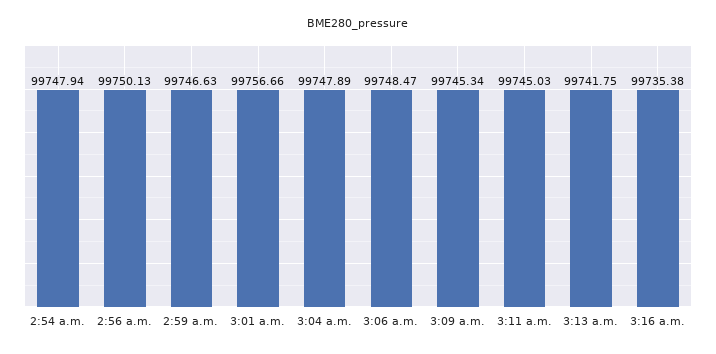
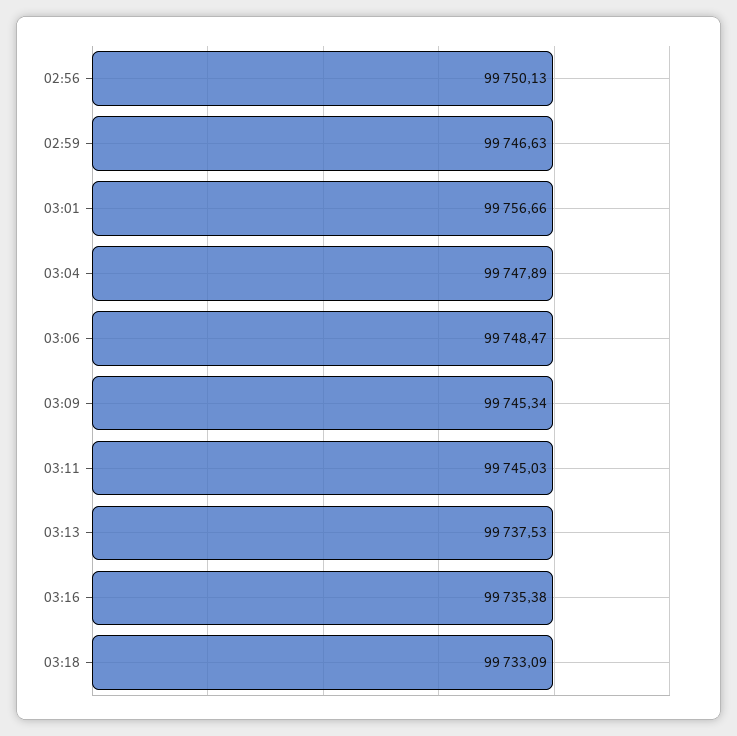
2:54 a.m.: 99747.94 -> none
3:13 a.m.: 99741.75 -> 99737.53
03:18: none -> 99733.09

